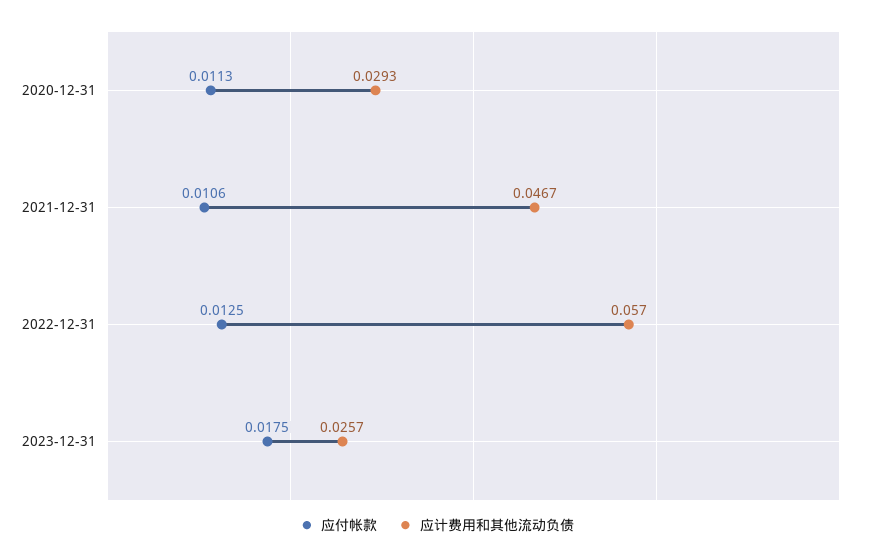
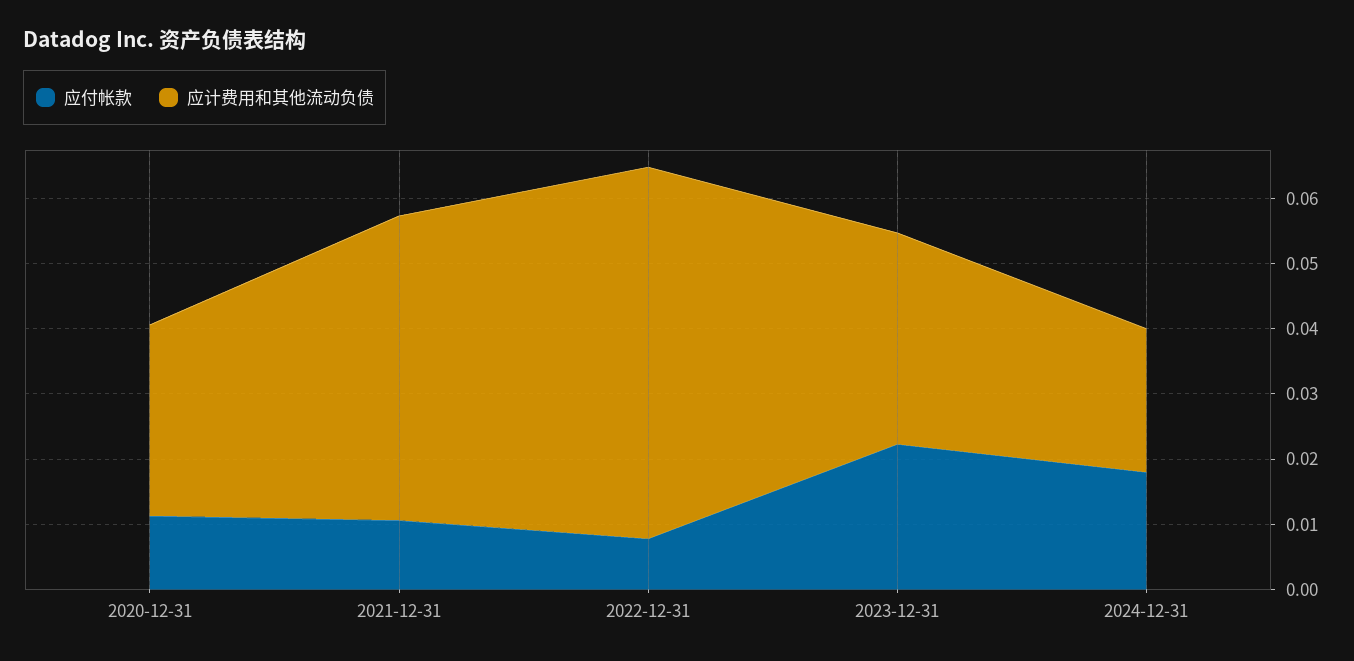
应付帐款, 2022-12-31: 0.0125 -> 0.008
应付帐款, 2023-12-31: 0.0175 -> 0.022
应计费用和其他流动负债, 2023-12-31: 0.0257 -> 0.032
应付帐款, 2024-12-31: none -> 0.018
应计费用和其他流动负债, 2024-12-31: none -> 0.022

